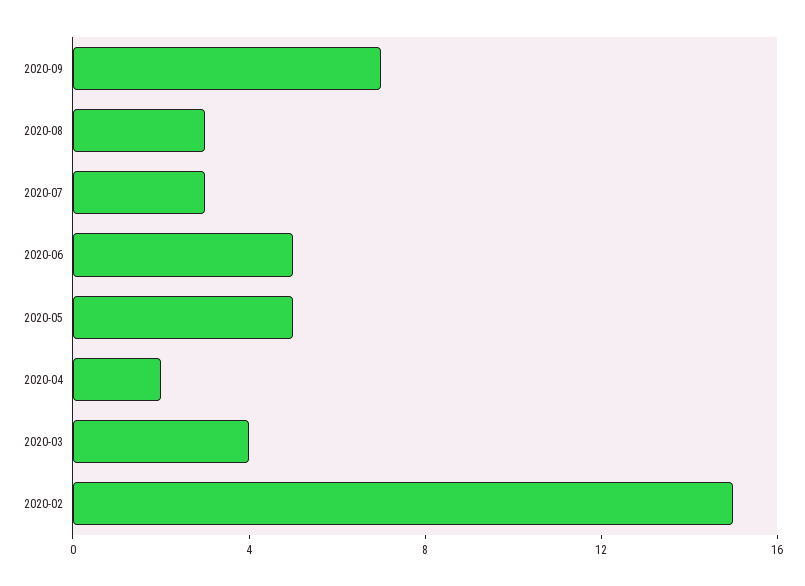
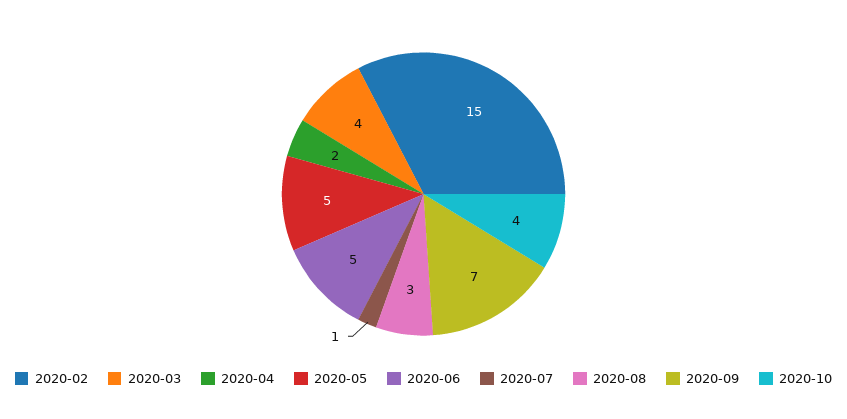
2020-07: 3 -> 1
2020-10: none -> 4

